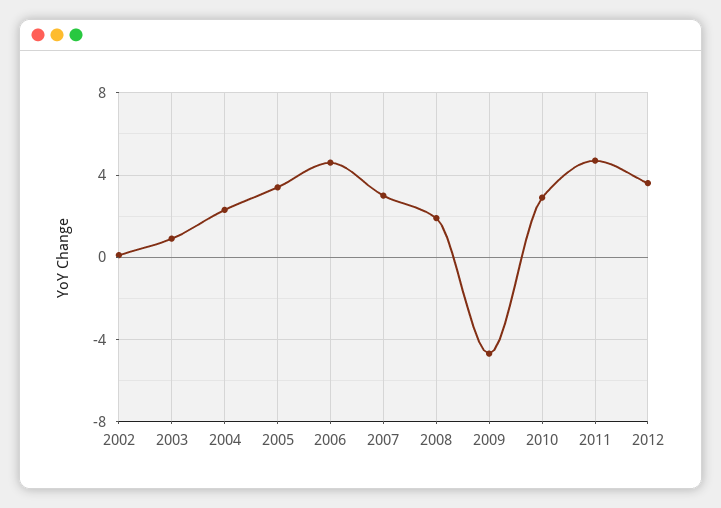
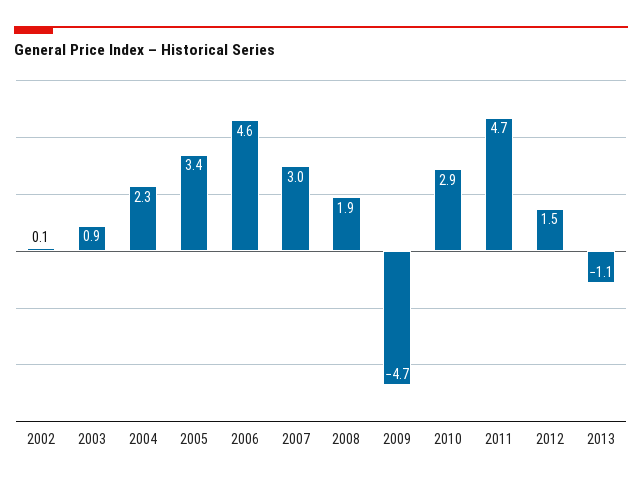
2012: 3.5 -> 1.5
2013: none -> -1.1

